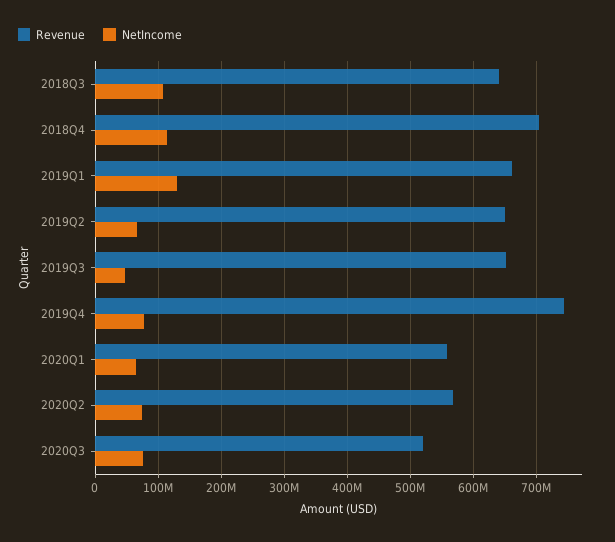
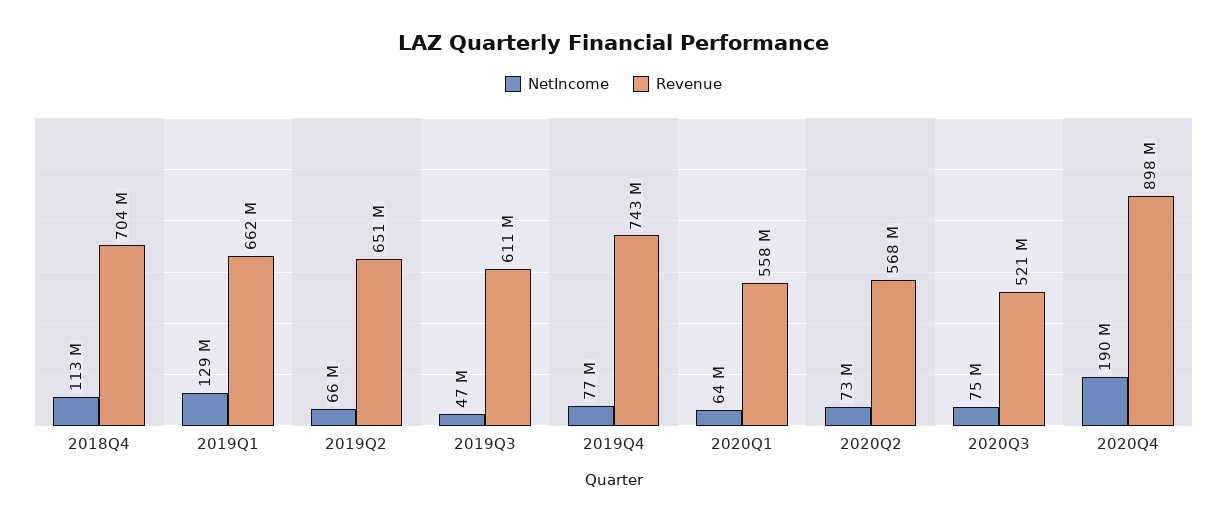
Revenue, 2018Q3: 640000000 -> none
NetIncome, 2018Q3: 110000000 -> none
Revenue, 2019Q3: 650000000 -> 611000000
NetIncome, 2020Q4: none -> 190000000
Revenue, 2020Q4: none -> 898000000

